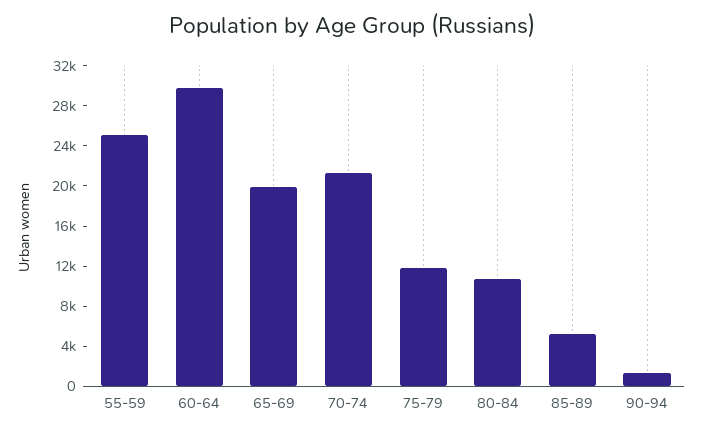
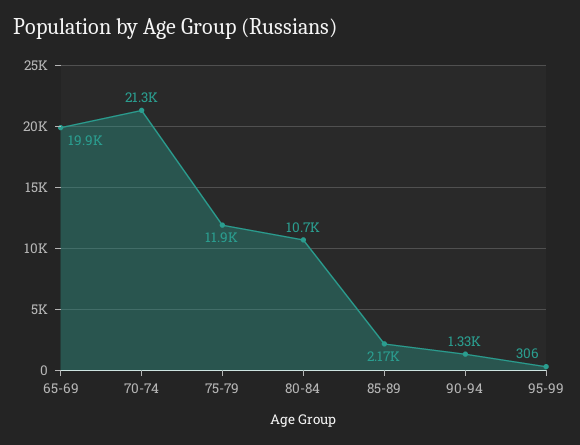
55-59: 25000 -> none
60-64: 30000 -> none
85-89: 5000 -> 2170
95-99: none -> 306

